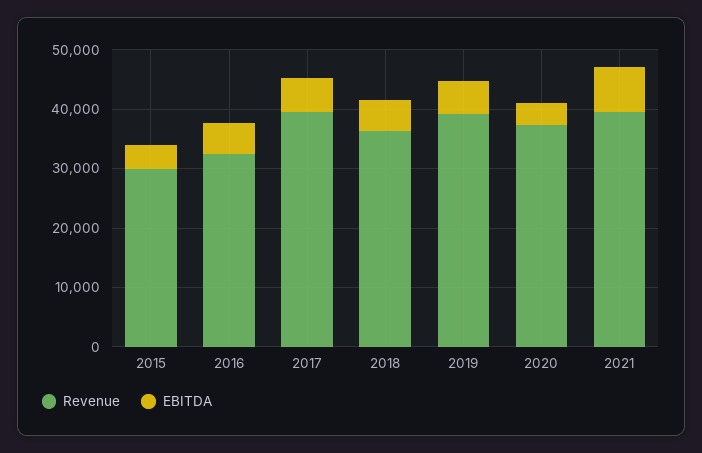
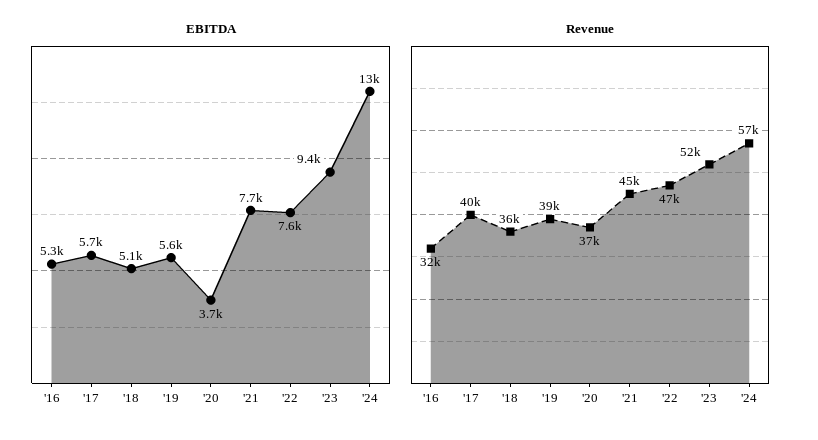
Revenue, 2015: 30000 -> none
EBITDA, 2015: 4000 -> none
Revenue, 2021: 40000 -> 45000
EBITDA, '22: none -> 7600
EBITDA, '23: none -> 9400
EBITDA, '24: none -> 13000
Revenue, '22: none -> 47000
Revenue, '23: none -> 52000
Revenue, '24: none -> 57000

